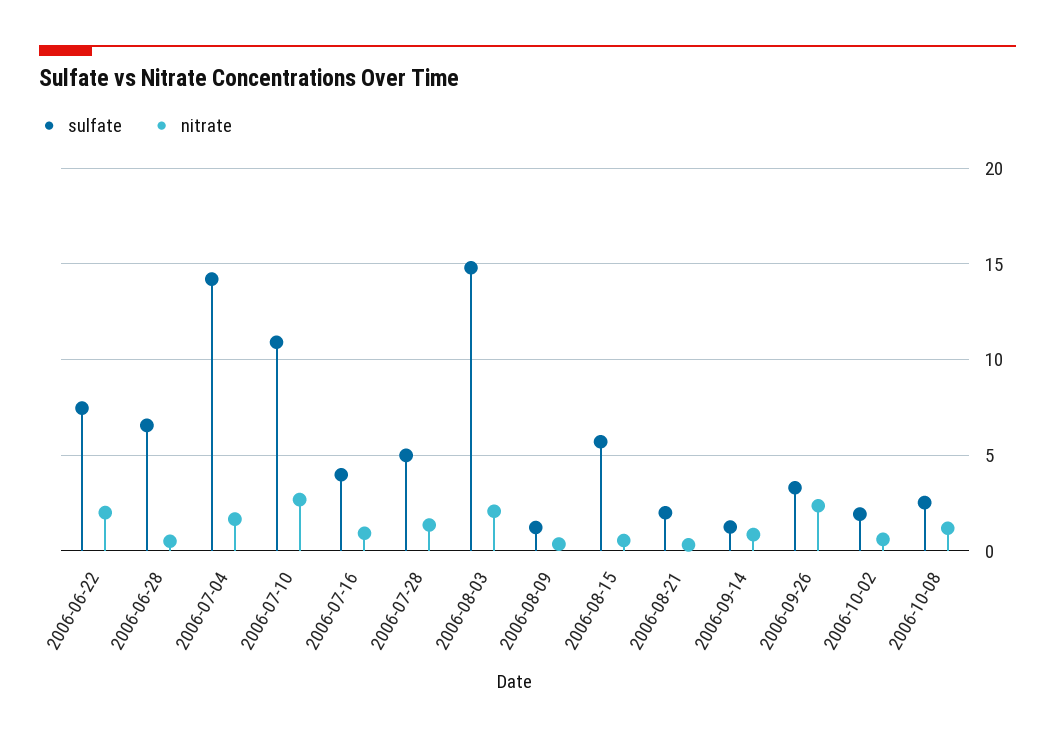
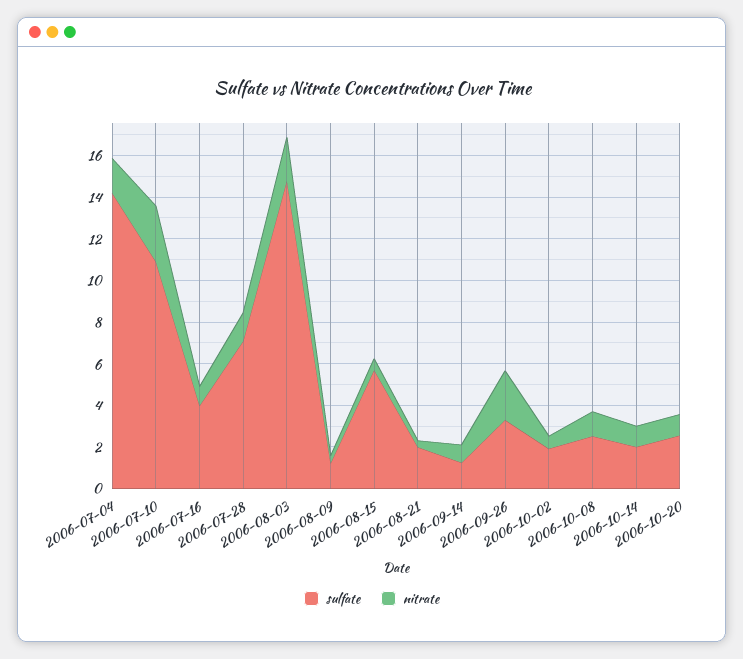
sulfate, 2006-06-22: 7.5 -> none
nitrate, 2006-06-22: 2 -> none
sulfate, 2006-06-28: 6.5 -> none
nitrate, 2006-06-28: 0.5 -> none
sulfate, 2006-07-28: 5 -> 7
sulfate, 2006-10-14: none -> 2
nitrate, 2006-10-14: none -> 1
sulfate, 2006-10-20: none -> 2.5
nitrate, 2006-10-20: none -> 1

